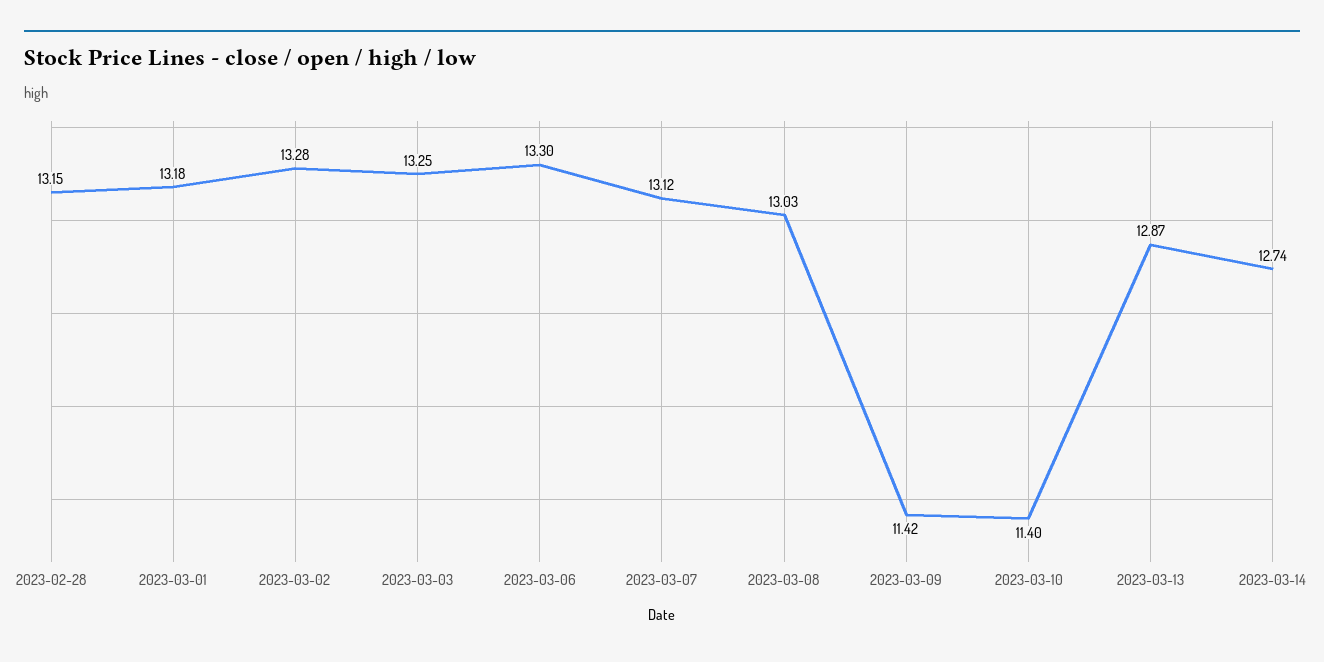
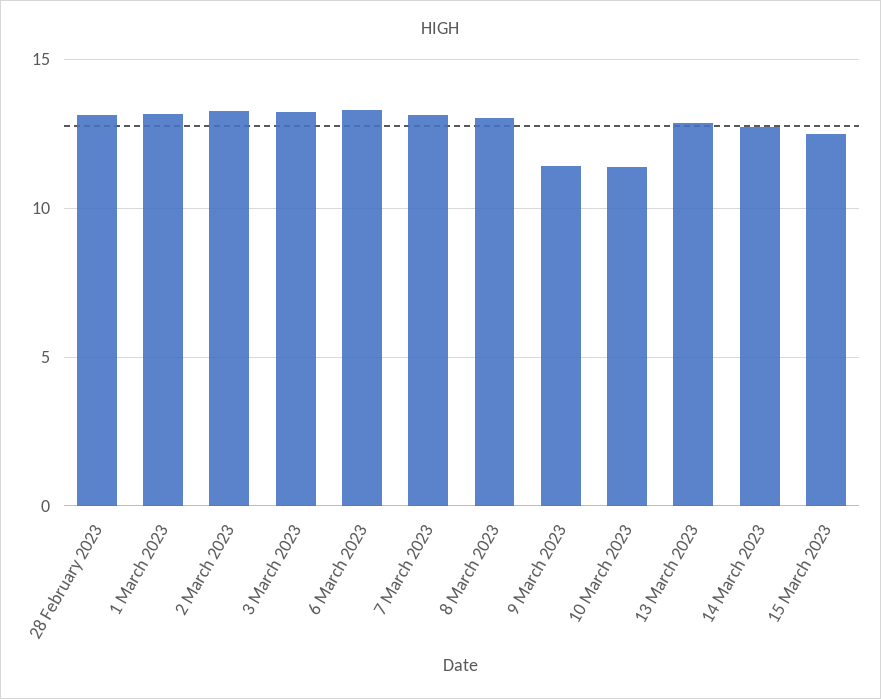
15 March 2023: none -> 12.5

